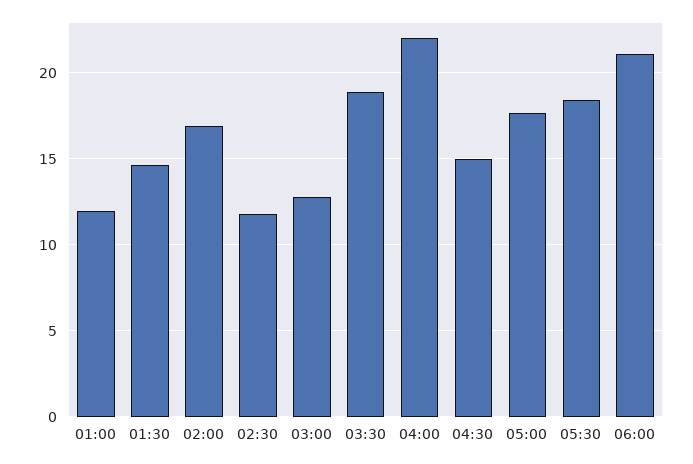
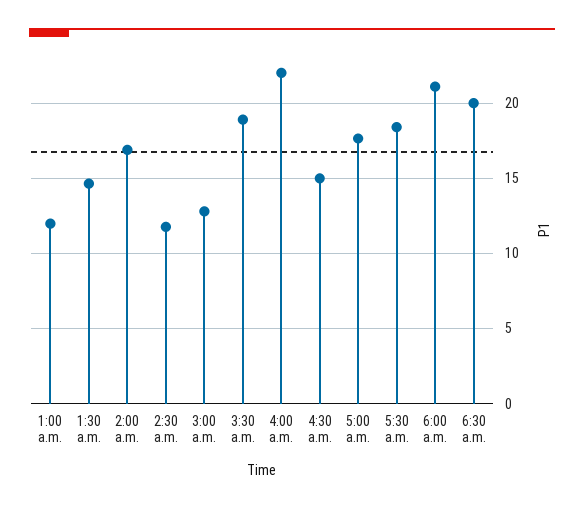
6:30 a.m.: none -> 20

